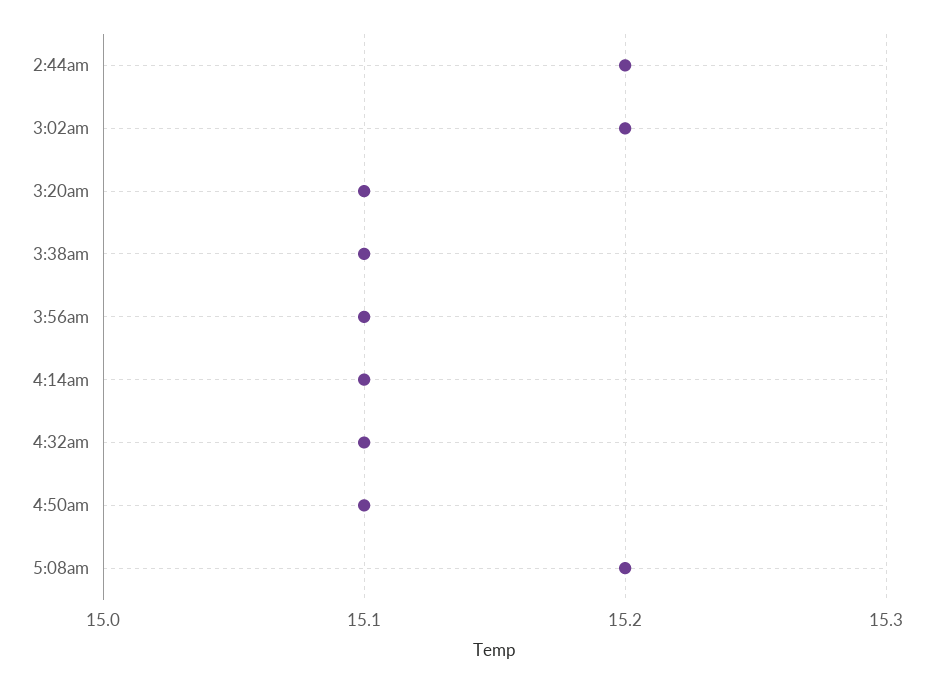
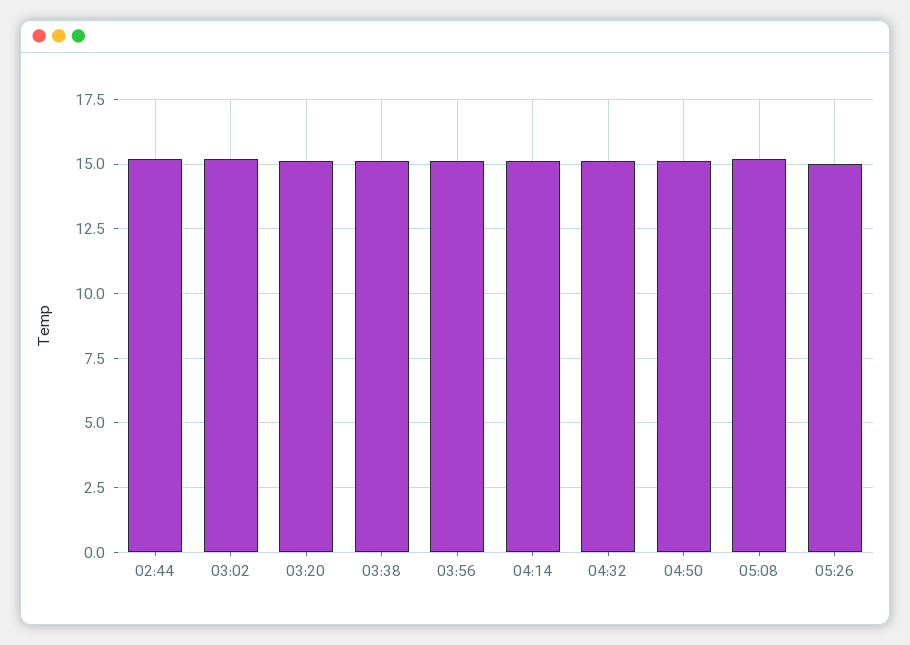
05:26: none -> 15

